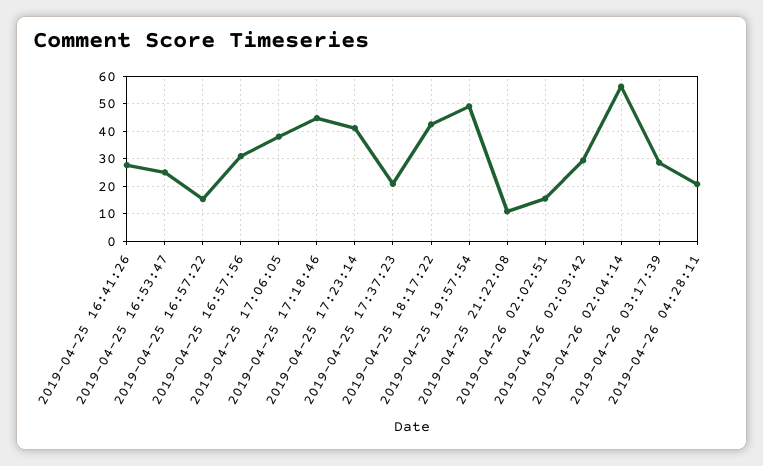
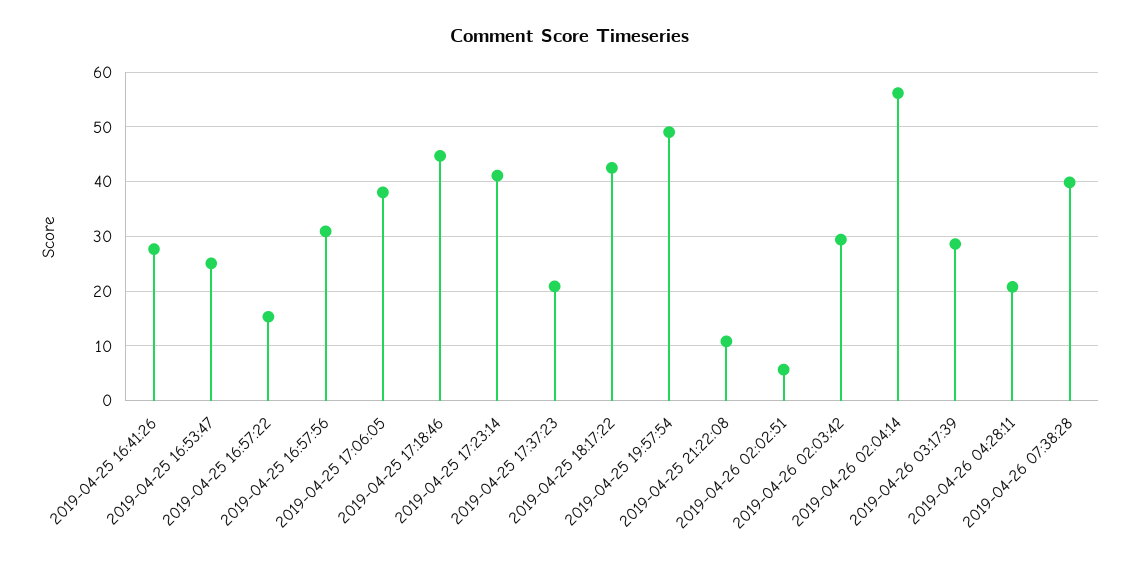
2019-04-26 02:02:51: 15 -> 6
2019-04-26 07:38:28: none -> 40

